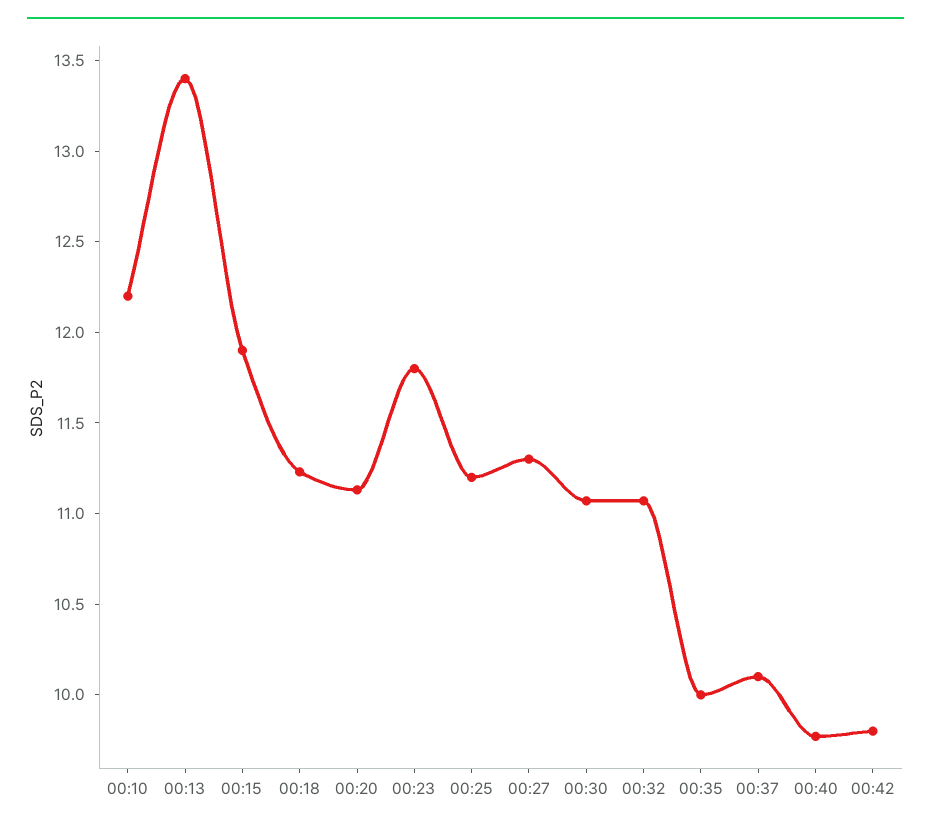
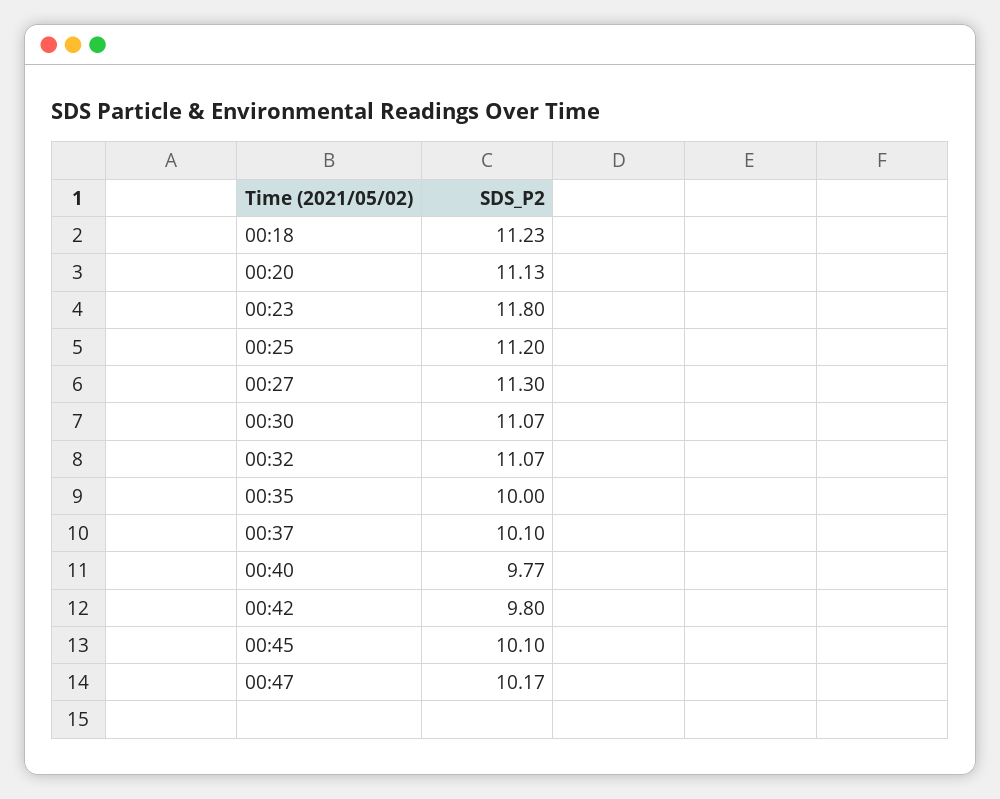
00:10: 12.2 -> none
00:13: 13.4 -> none
00:15: 11.9 -> none
00:45: none -> 10.1
00:47: none -> 10.17

